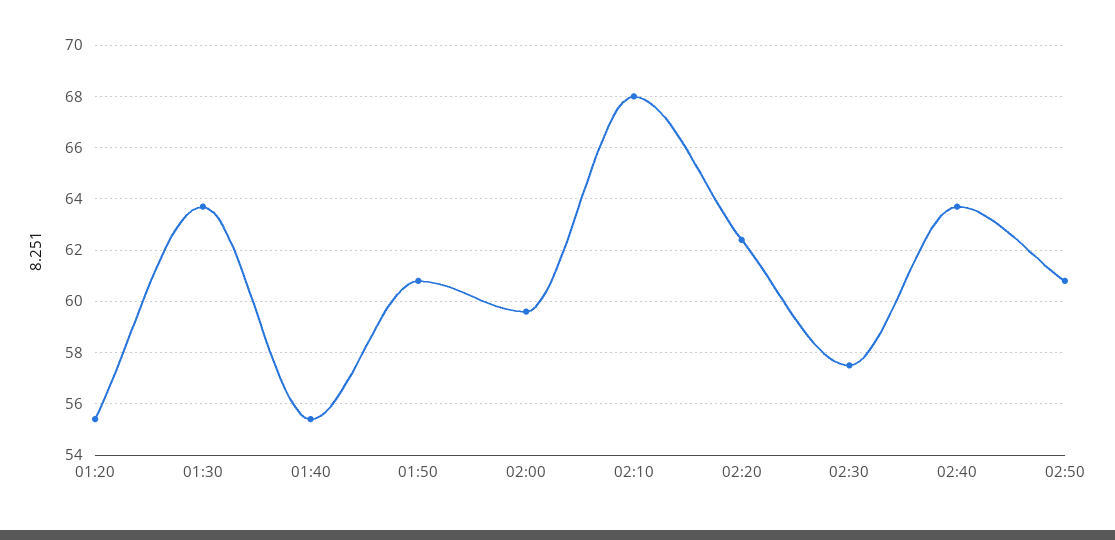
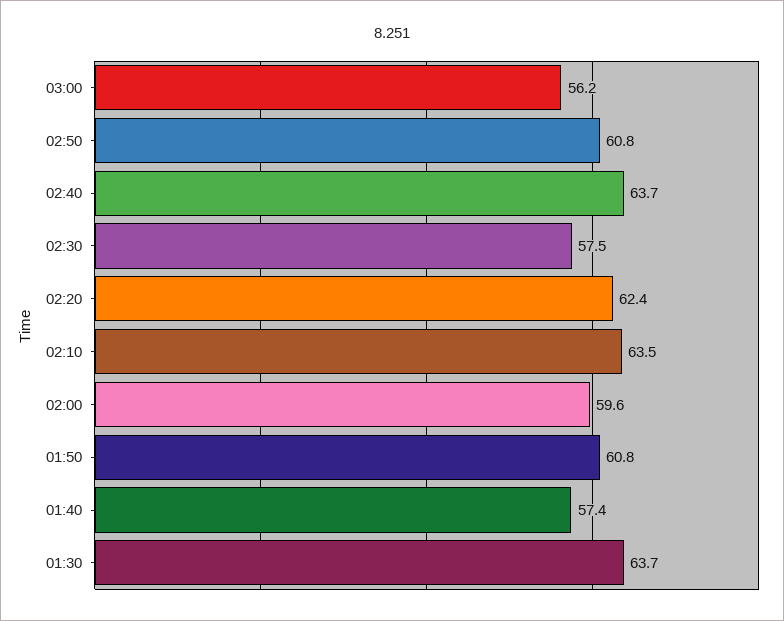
01:20: 55.5 -> none
01:40: 55.5 -> 57.4
02:10: 68 -> 63.5
03:00: none -> 56.2

